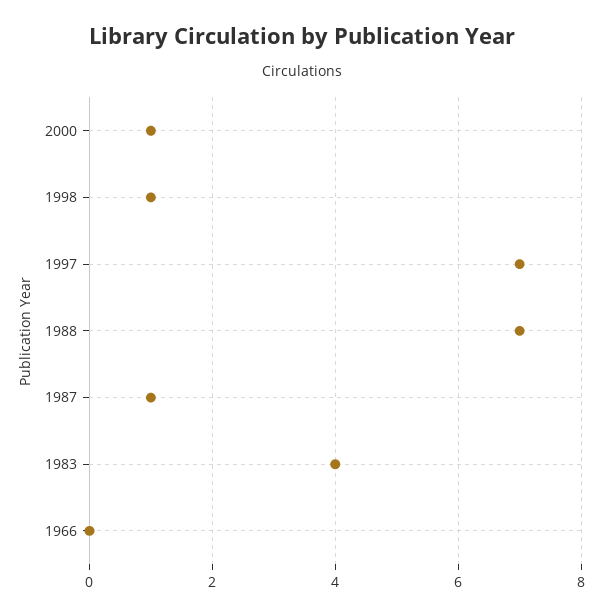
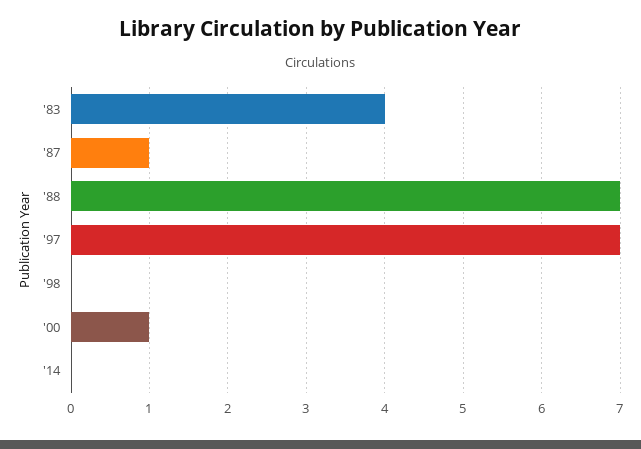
1998: 1 -> 0
1966: 0 -> none
'14: none -> 0

